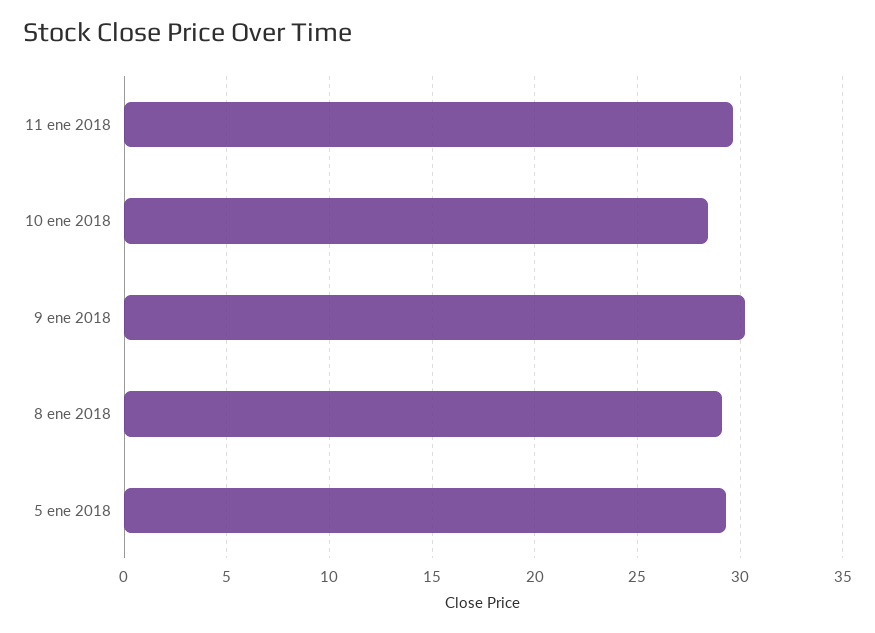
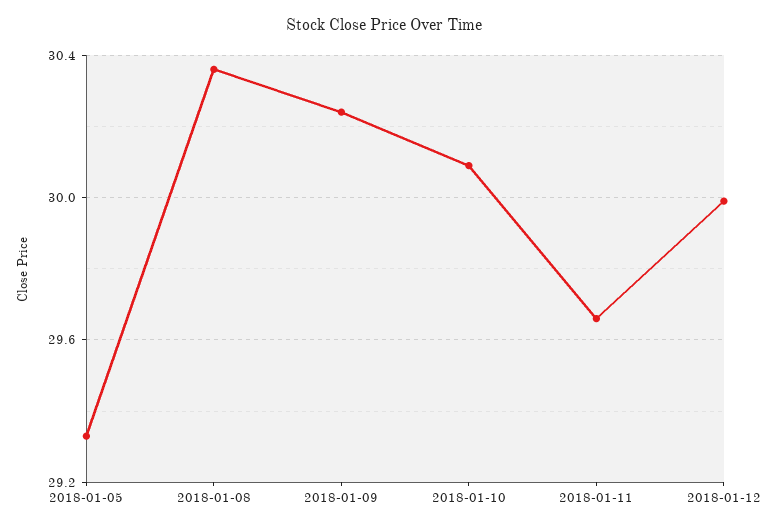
10 ene 2018: 28.5 -> 30.1
8 ene 2018: 29 -> 30.35
2018-01-12: none -> 30

